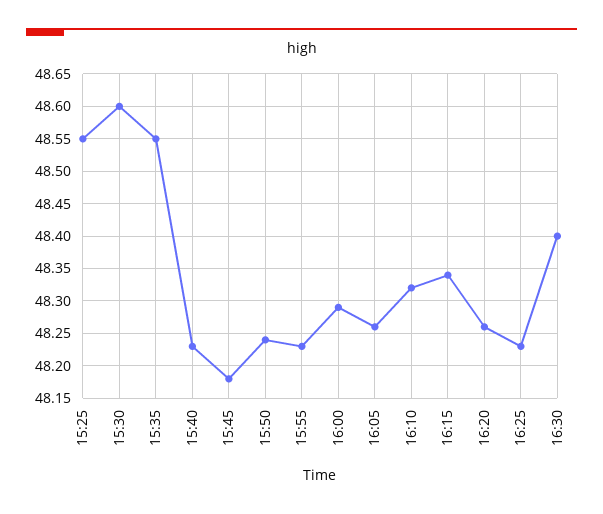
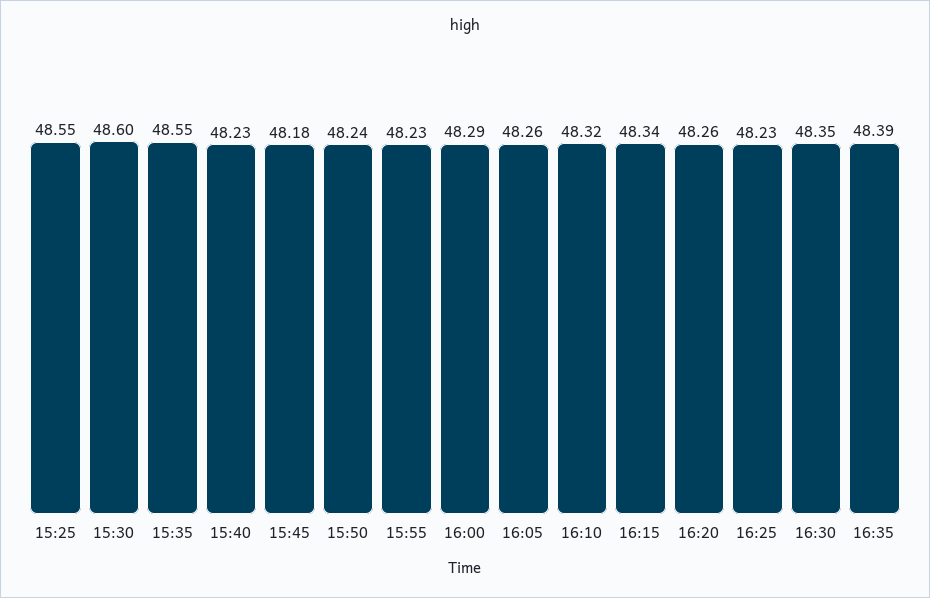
16:30: 48.4 -> 48.35
16:35: none -> 48.39

